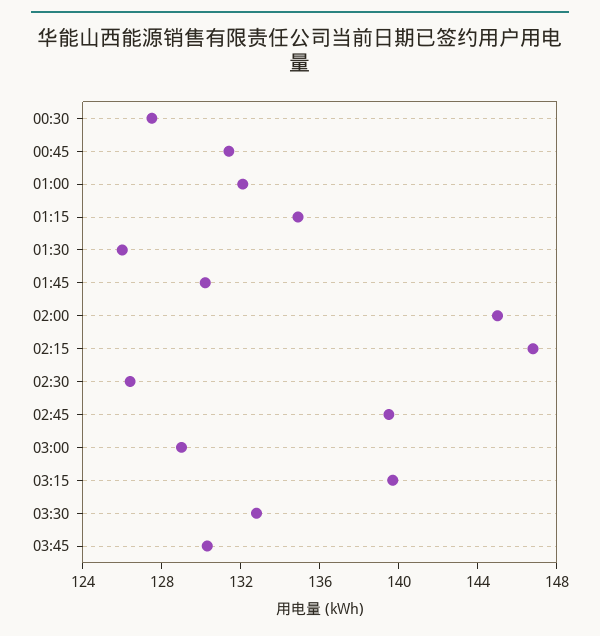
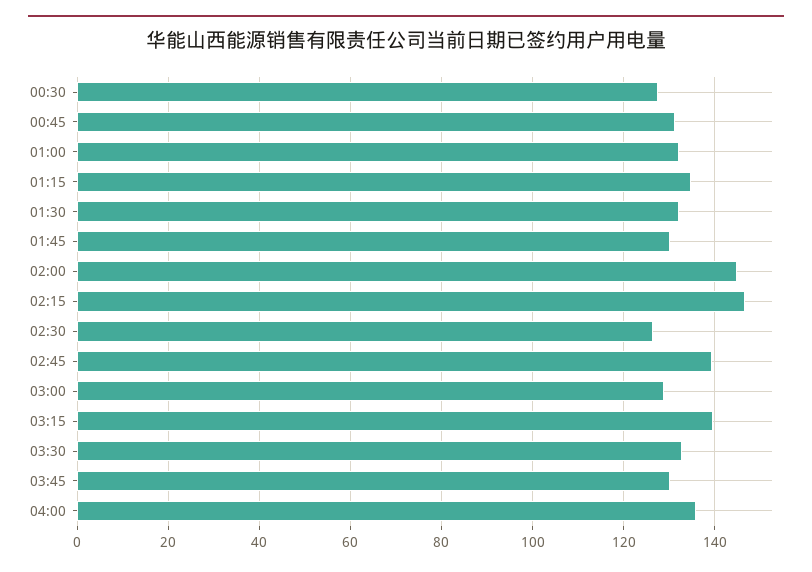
01:30: 126 -> 132
04:00: none -> 136

